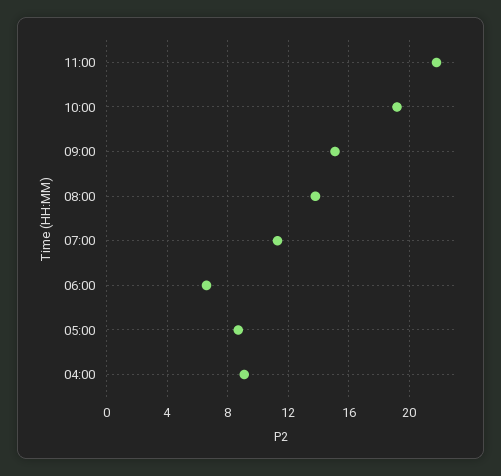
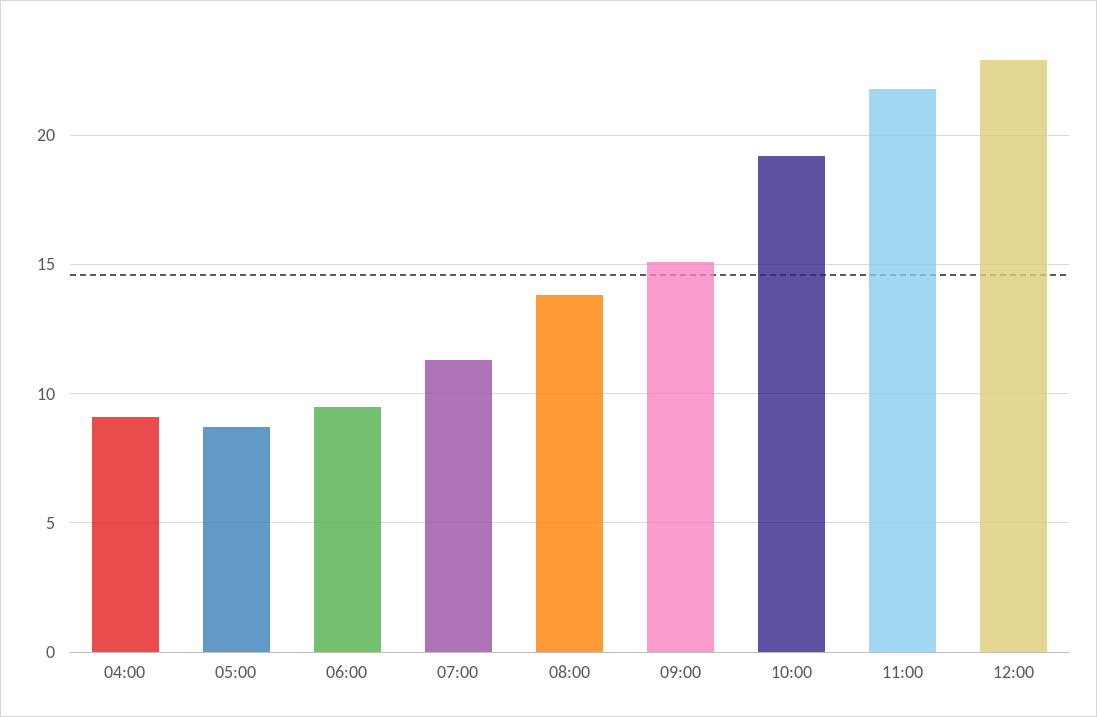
06:00: 6.5 -> 9.5
12:00: none -> 23

